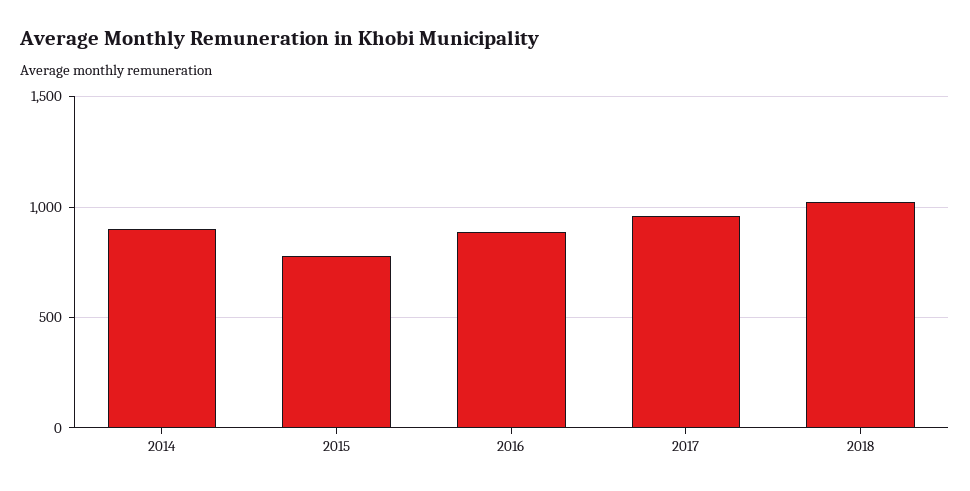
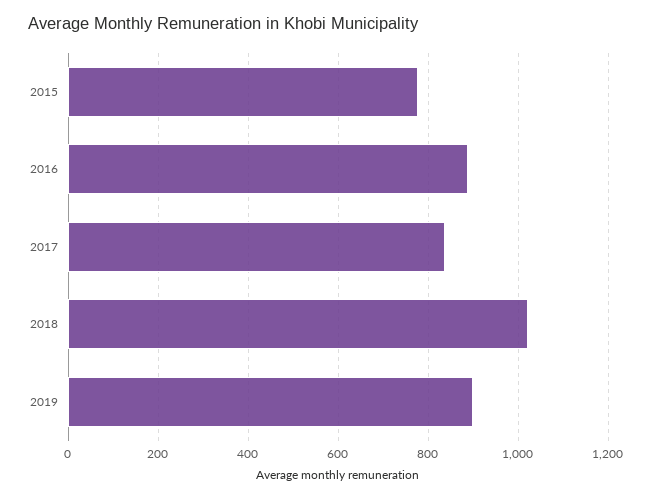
2014: 900 -> none
2017: 950 -> 840
2019: none -> 900

